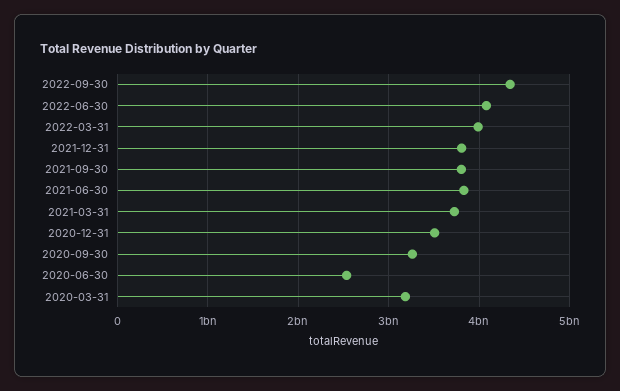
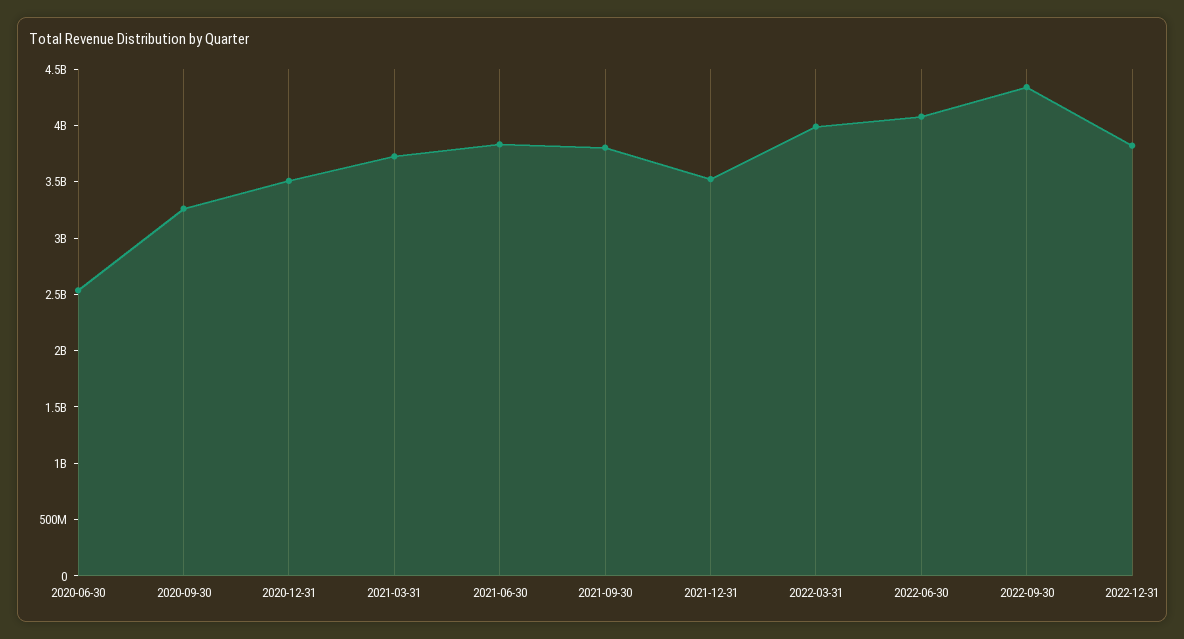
2021-12-31: 3800000000 -> 3500000000
2020-03-31: 3200000000 -> none
2022-12-31: none -> 3800000000

